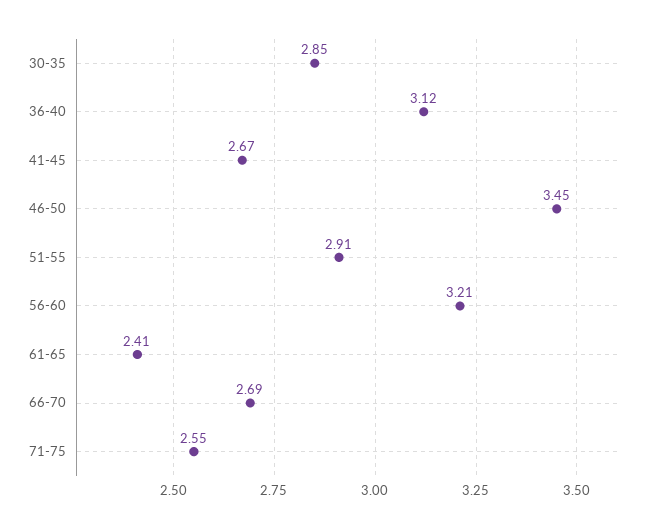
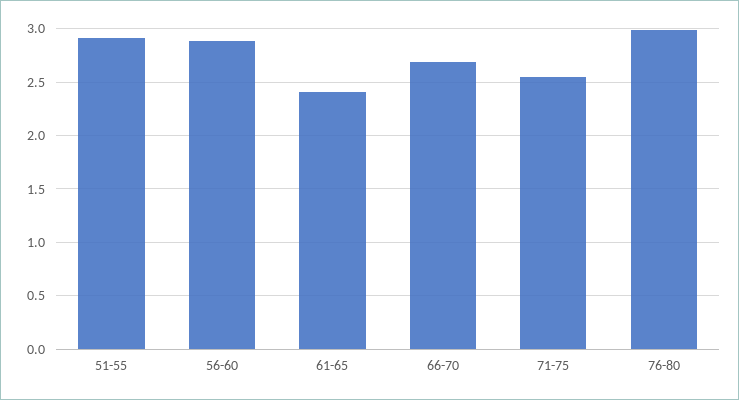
30-35: 2.85 -> none
36-40: 3.12 -> none
41-45: 2.67 -> none
46-50: 3.45 -> none
56-60: 3.21 -> 2.9
76-80: none -> 3

